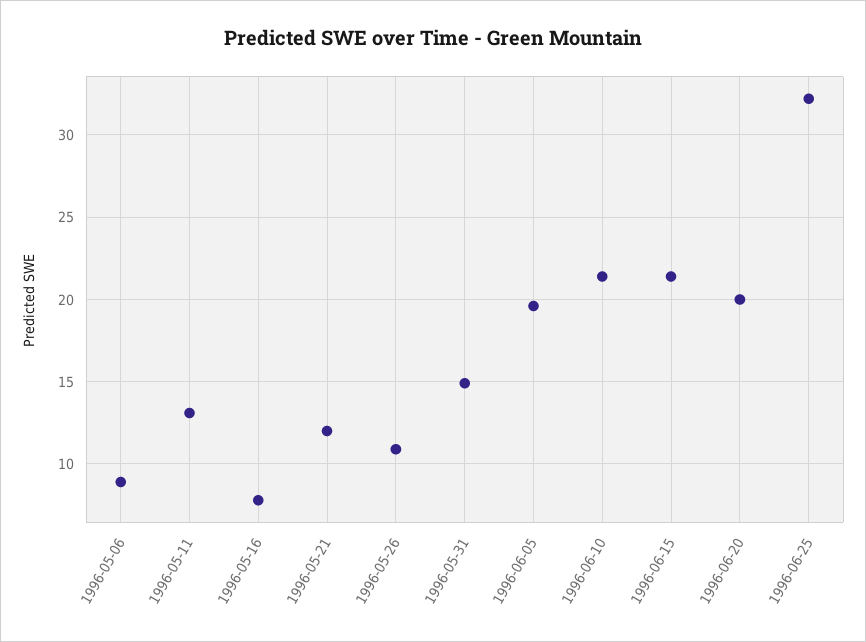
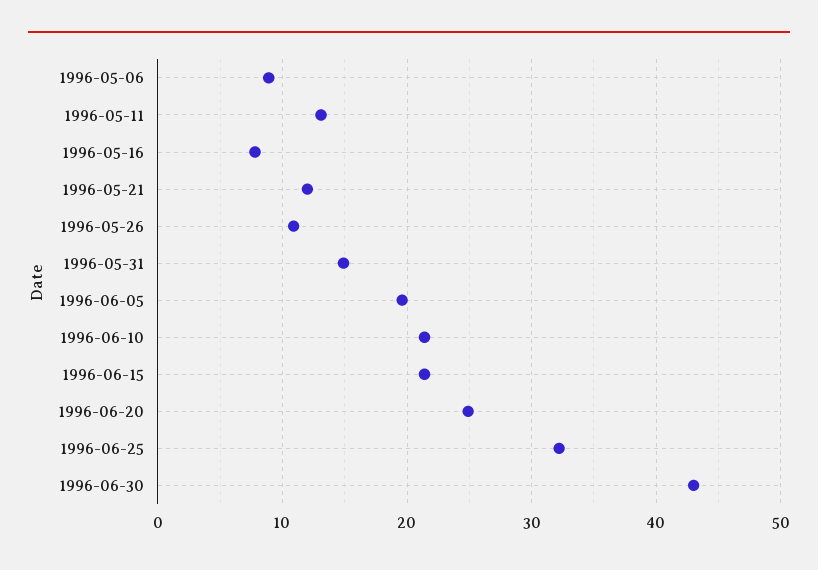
1996-06-20: 20 -> 25
1996-06-30: none -> 43

